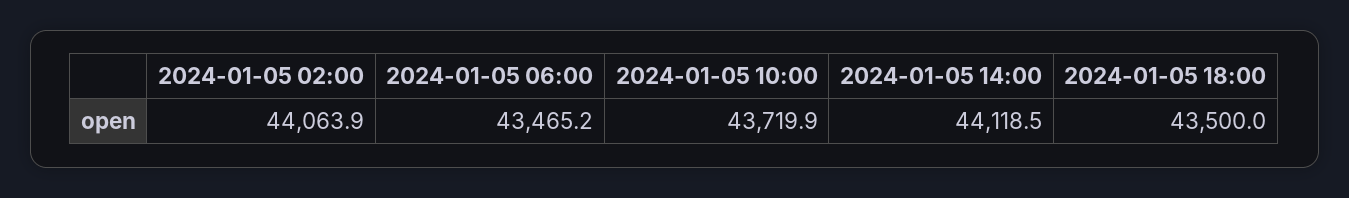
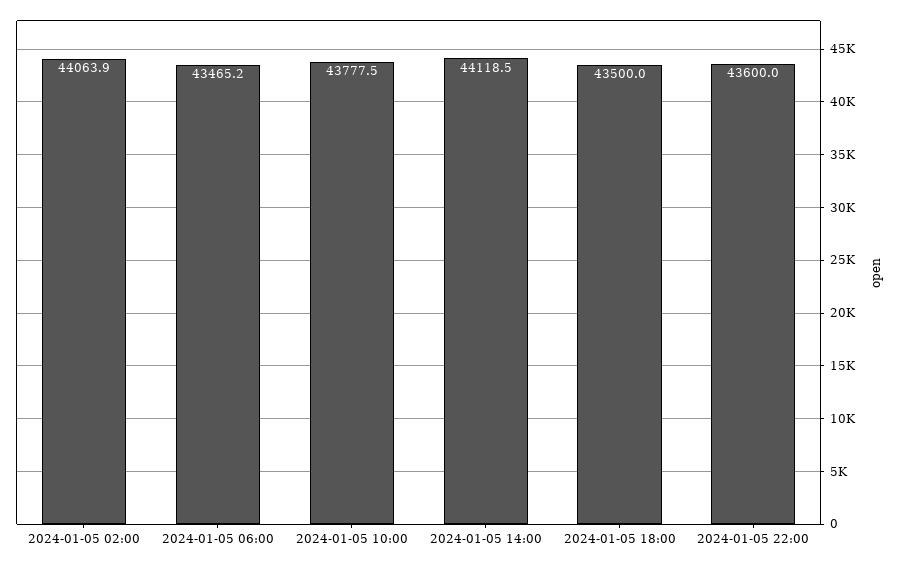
2024-01-05 10:00: 43719.9 -> 43777.5
2024-01-05 22:00: none -> 43600

